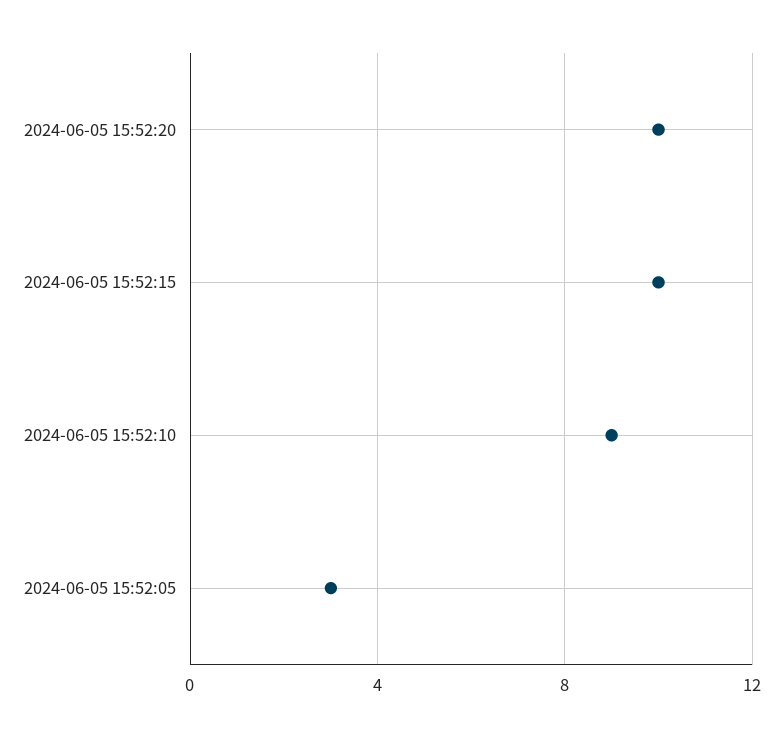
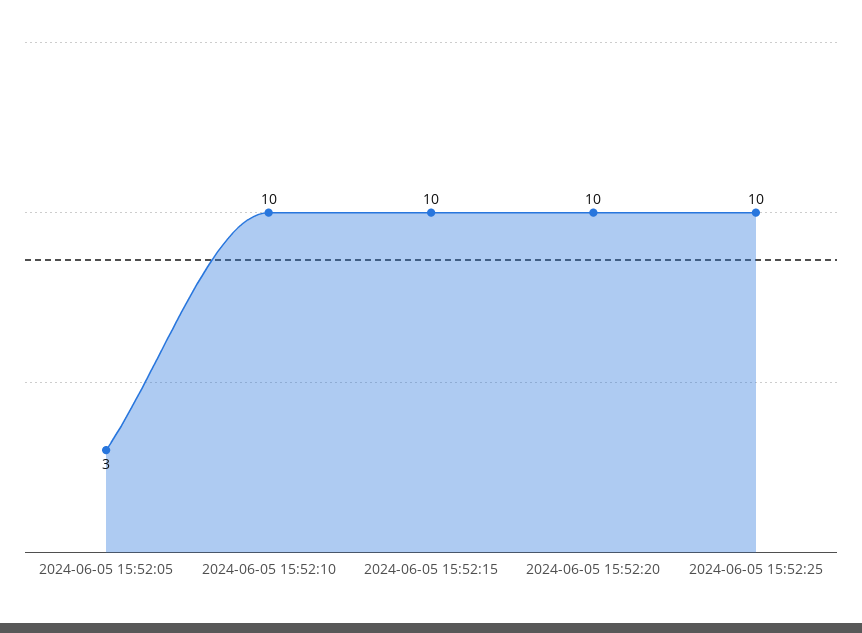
2024-06-05 15:52:10: 9 -> 10
2024-06-05 15:52:25: none -> 10

